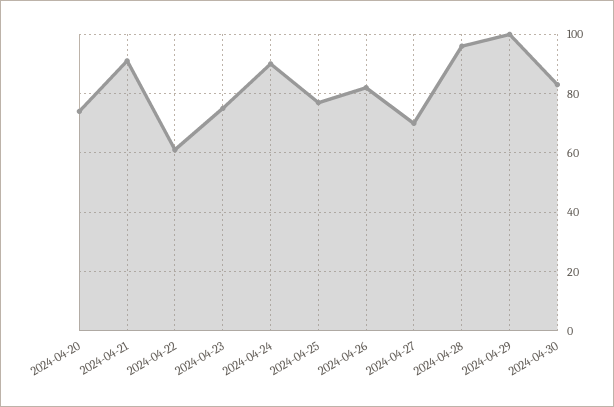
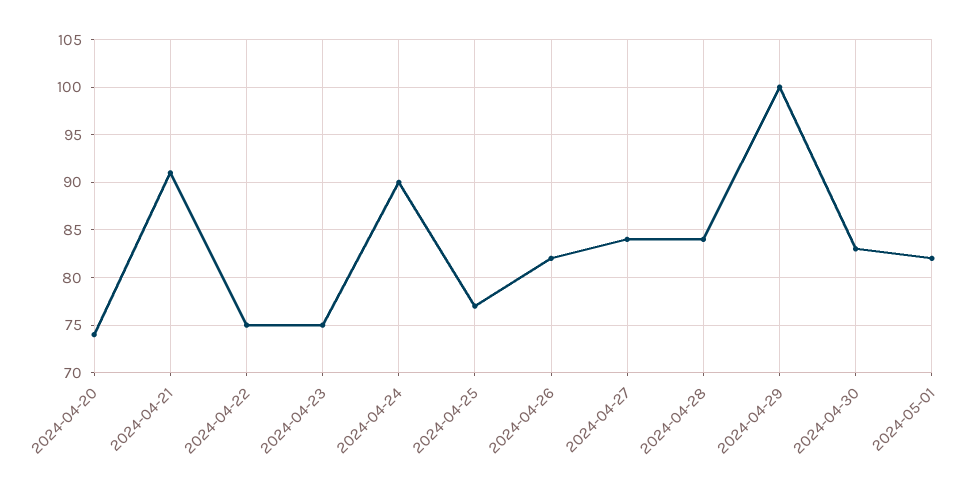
2024-04-22: 60 -> 75
2024-04-27: 70 -> 84
2024-04-28: 95 -> 84
2024-05-01: none -> 82

